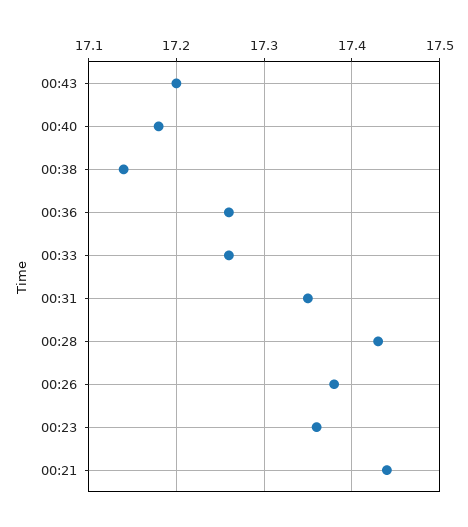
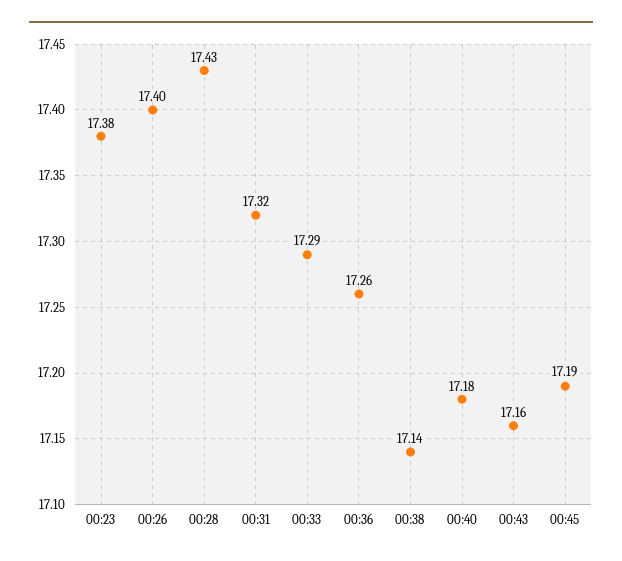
00:43: 17.2 -> 17.16
00:33: 17.26 -> 17.29
00:31: 17.35 -> 17.32
00:26: 17.38 -> 17.4
00:23: 17.36 -> 17.38
00:21: 17.44 -> none
00:45: none -> 17.19

